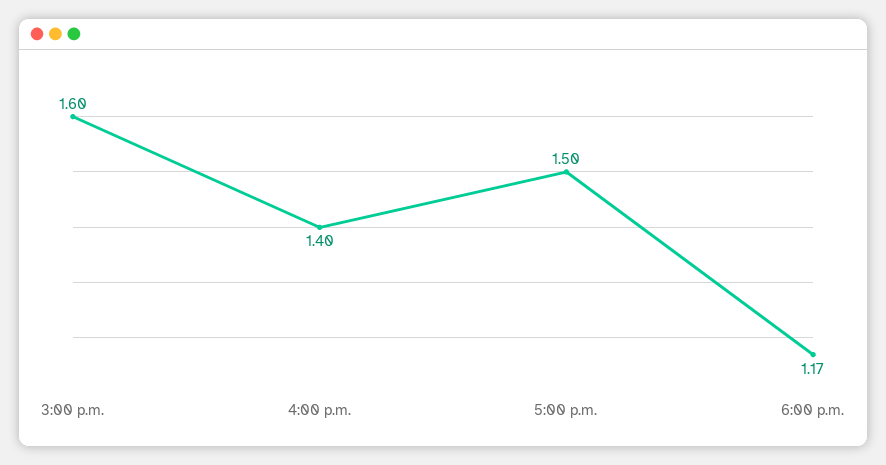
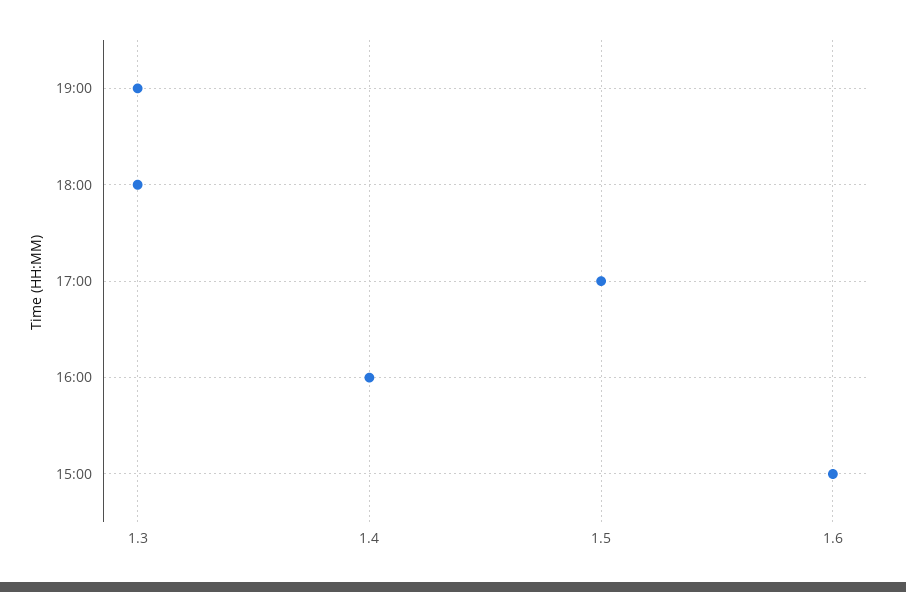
6:00 p.m.: 1.17 -> 1.3
19:00: none -> 1.3

